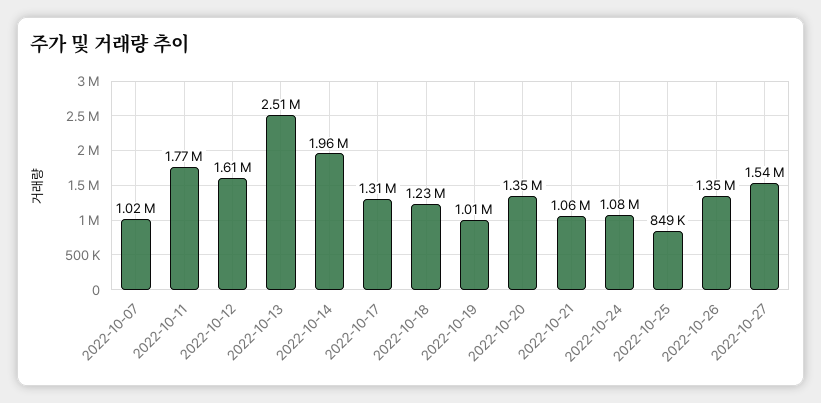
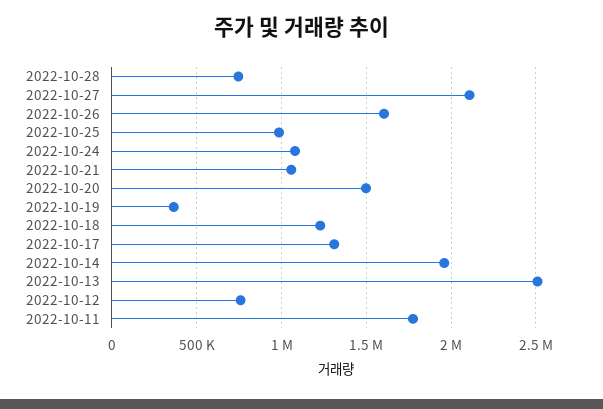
2022-10-07: 1020000 -> none
2022-10-12: 1610000 -> 750000
2022-10-19: 1010000 -> 350000
2022-10-20: 1350000 -> 1500000
2022-10-25: 849000 -> 1000000
2022-10-26: 1350000 -> 1600000
2022-10-27: 1540000 -> 2100000
2022-10-28: none -> 750000

